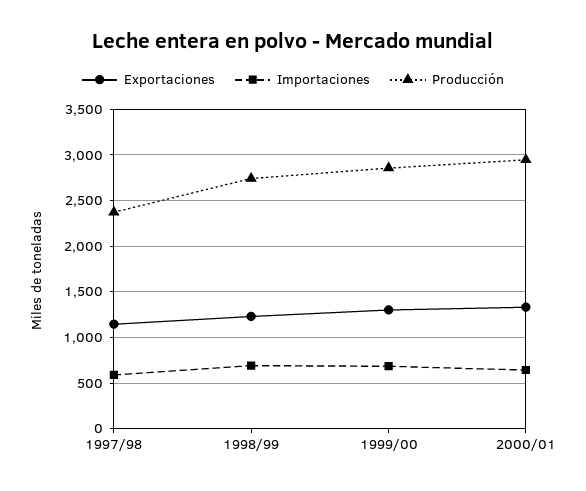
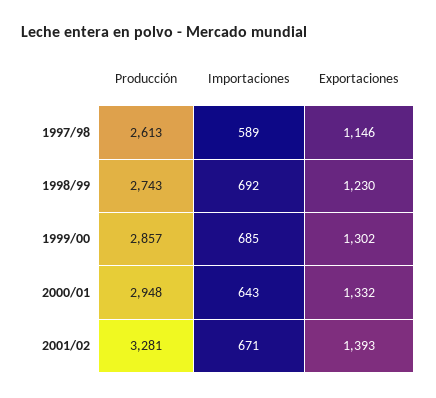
Producción, 1997/98: 2400 -> 2613
Producción, 2001/02: none -> 3281
Importaciones, 2001/02: none -> 671
Exportaciones, 2001/02: none -> 1393

